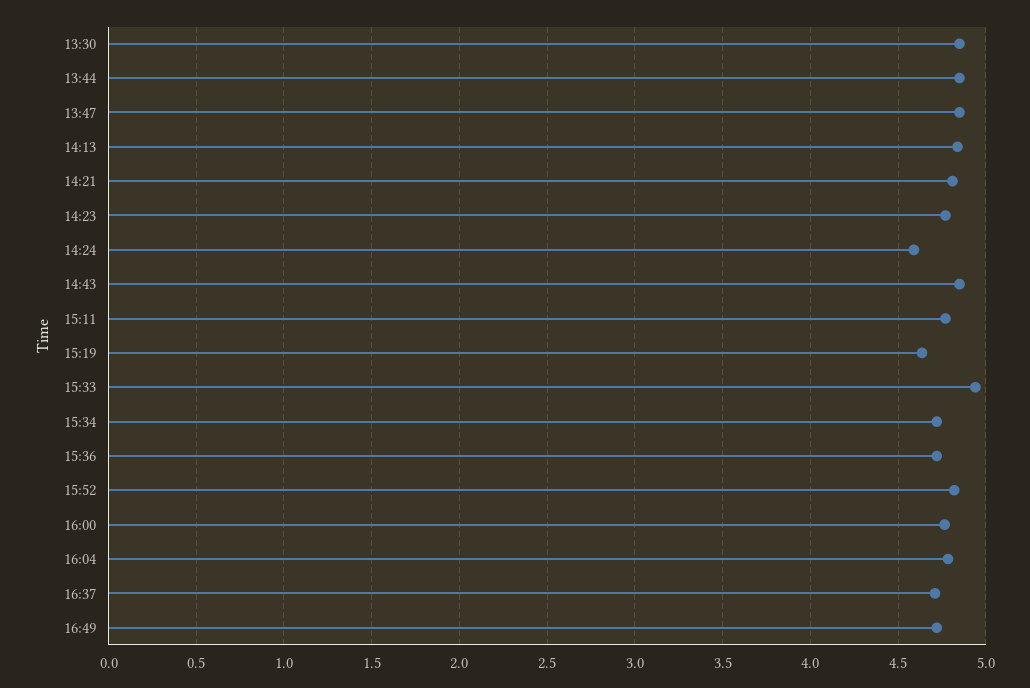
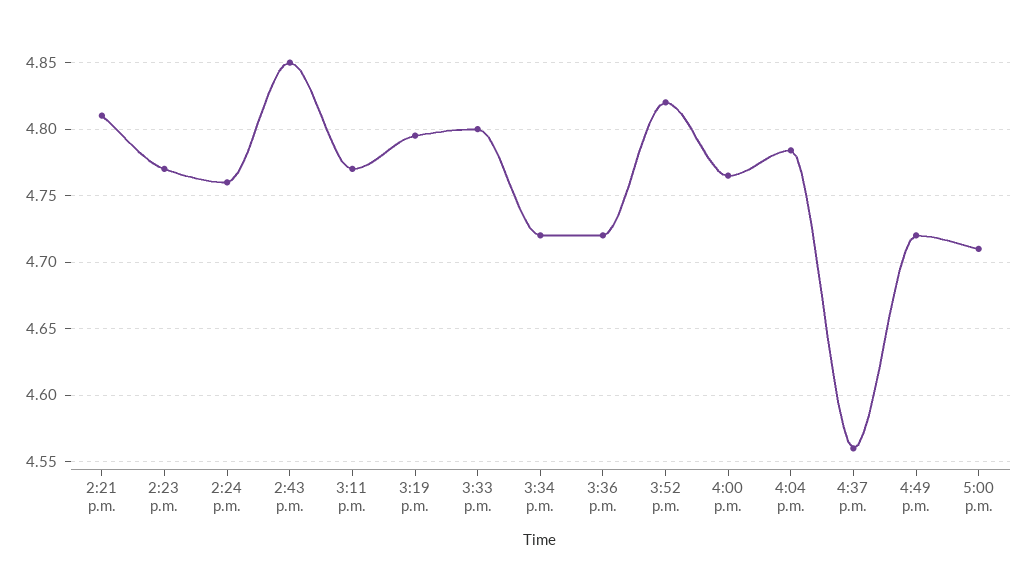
13:30: 4.85 -> none
13:44: 4.85 -> none
13:47: 4.85 -> none
14:13: 4.85 -> none
14:24: 4.6 -> 4.76
15:19: 4.65 -> 4.795
15:33: 4.95 -> 4.8
16:37: 4.7 -> 4.56
5:00 p.m.: none -> 4.71

